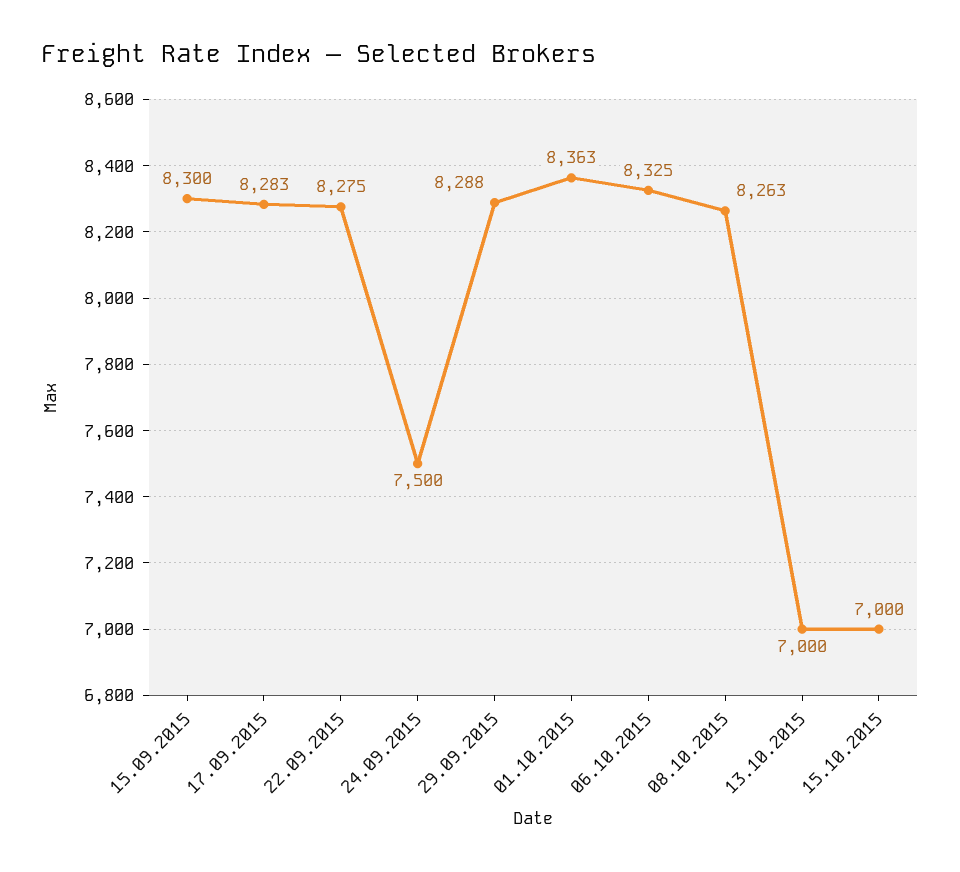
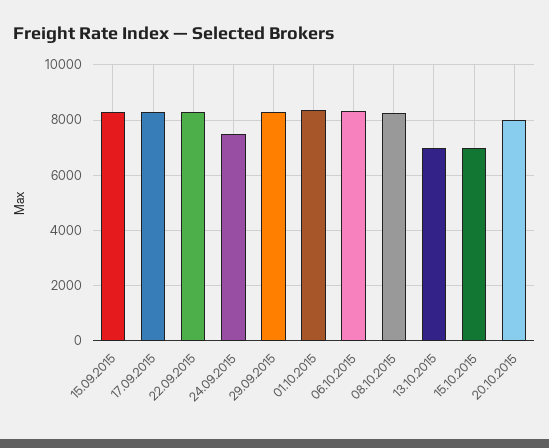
20.10.2015: none -> 8000

